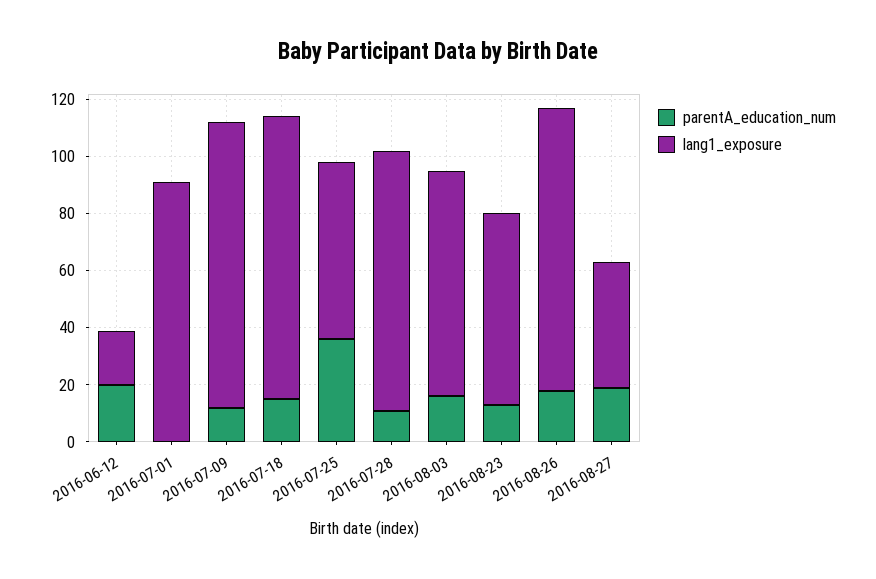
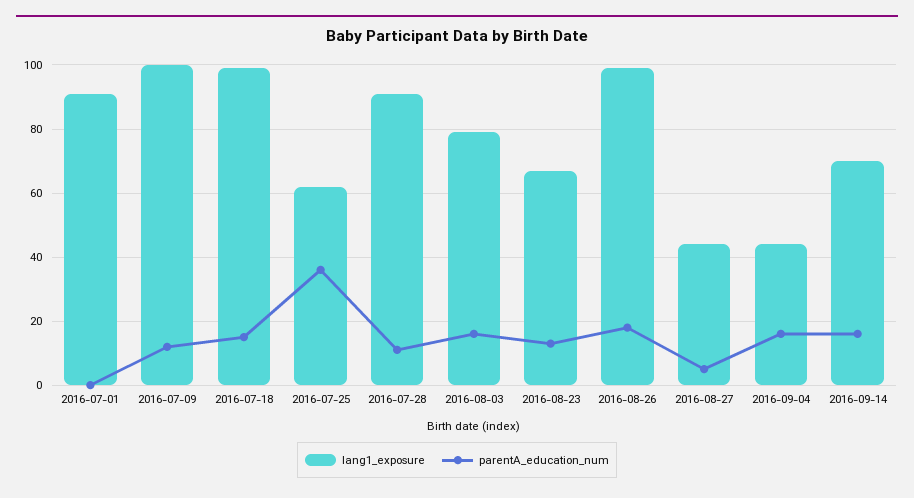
parentA_education_num, 2016-06-12: 20 -> none
lang1_exposure, 2016-06-12: 20 -> none
parentA_education_num, 2016-08-27: 20 -> 5
lang1_exposure, 2016-09-04: none -> 45
parentA_education_num, 2016-09-04: none -> 15
lang1_exposure, 2016-09-14: none -> 70
parentA_education_num, 2016-09-14: none -> 15

